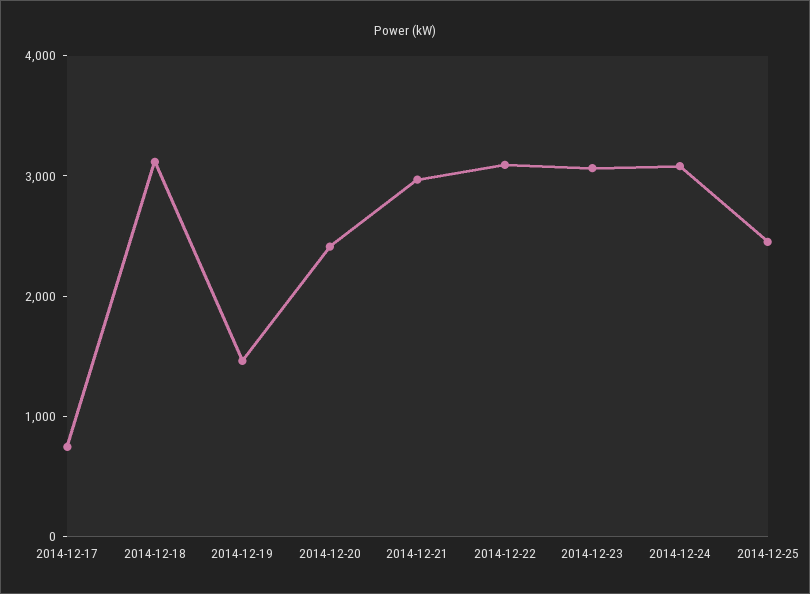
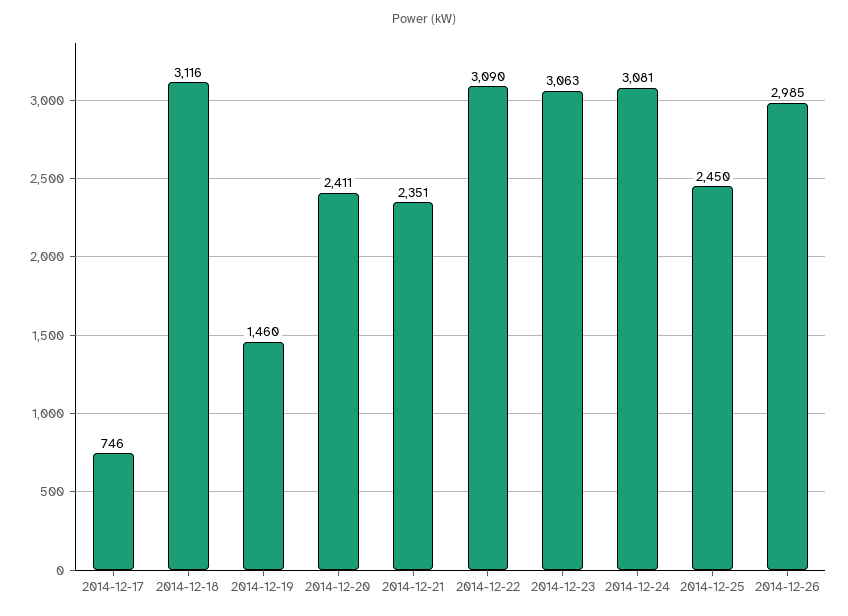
2014-12-21: 3000 -> 2351
2014-12-26: none -> 2985

